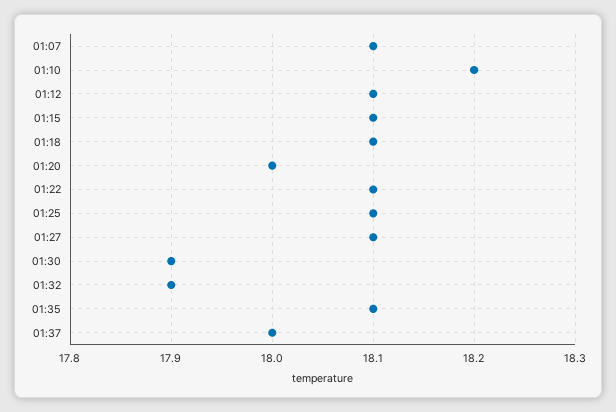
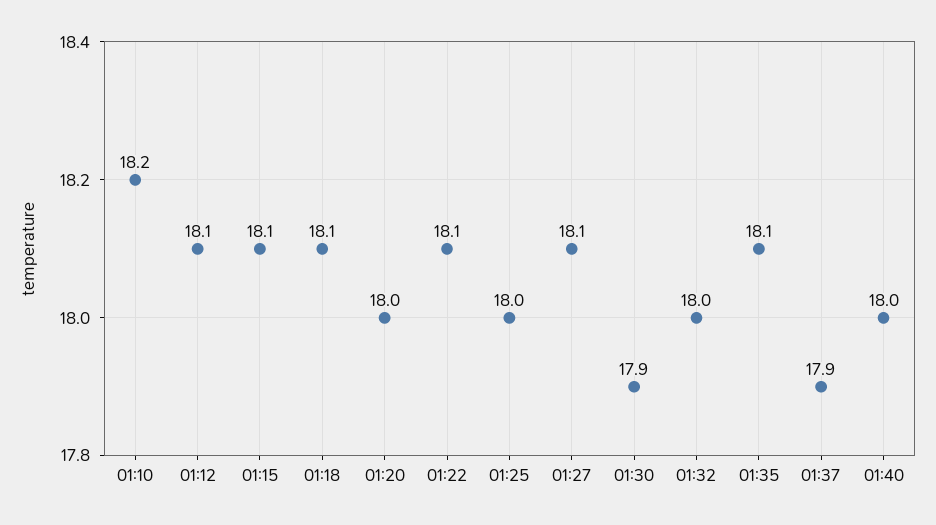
01:07: 18.1 -> none
01:25: 18.1 -> 18
01:32: 17.9 -> 18
01:37: 18 -> 17.9
01:40: none -> 18

